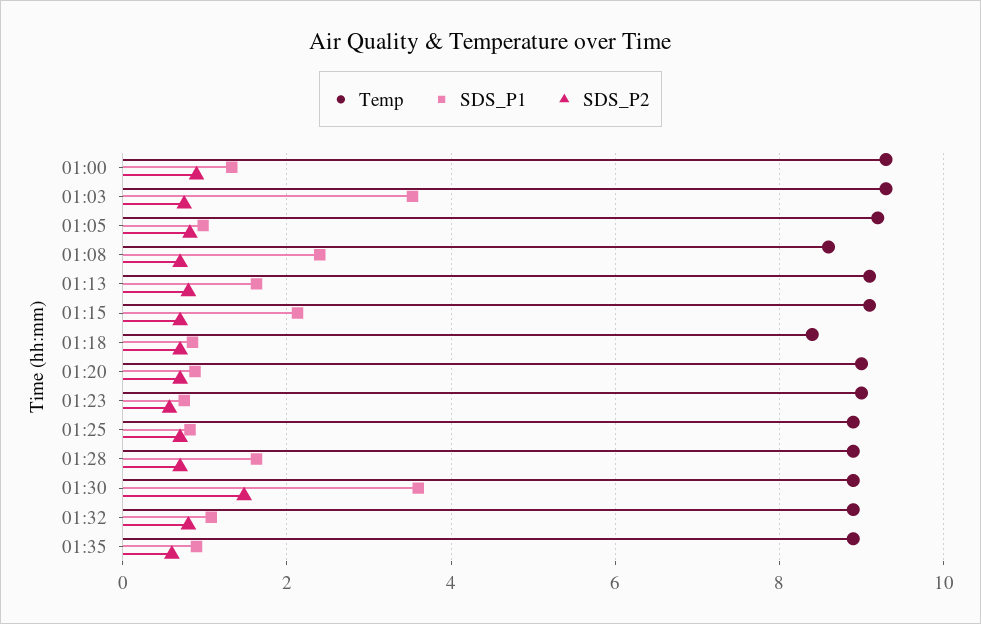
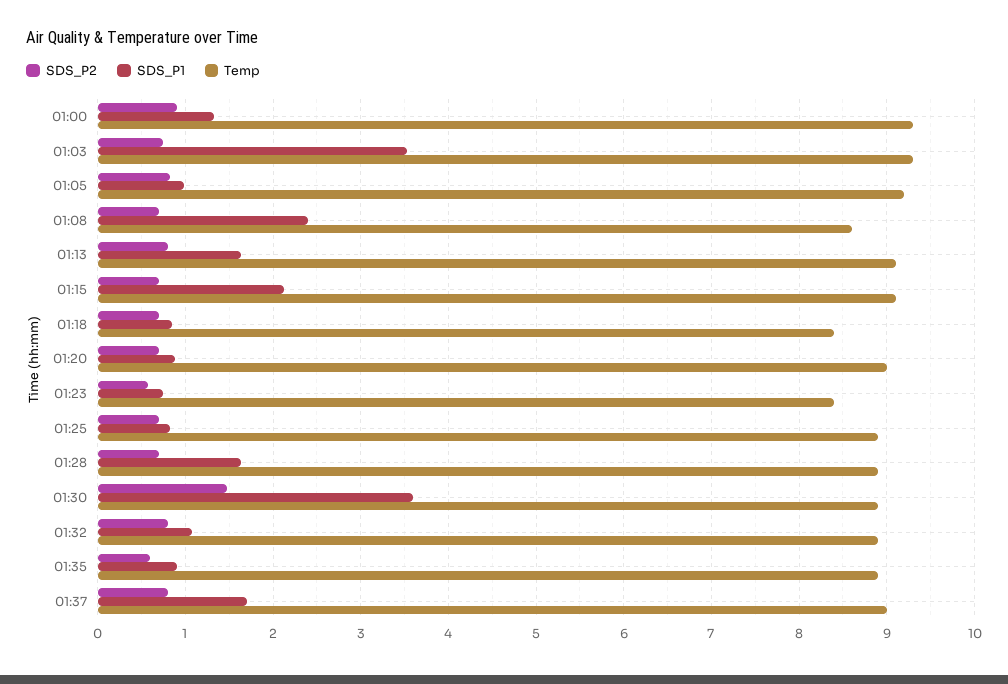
Temp, 01:23: 9 -> 8.4
SDS_P2, 01:37: none -> 0.8
SDS_P1, 01:37: none -> 1.7
Temp, 01:37: none -> 9

